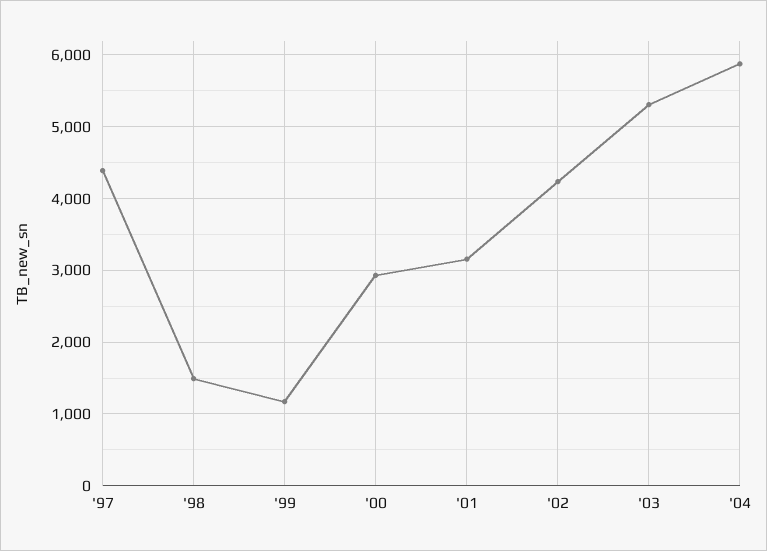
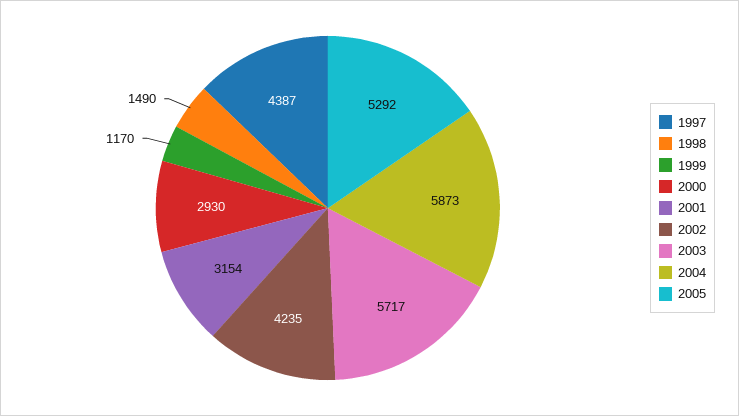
'03: 5300 -> 5717
2005: none -> 5292

